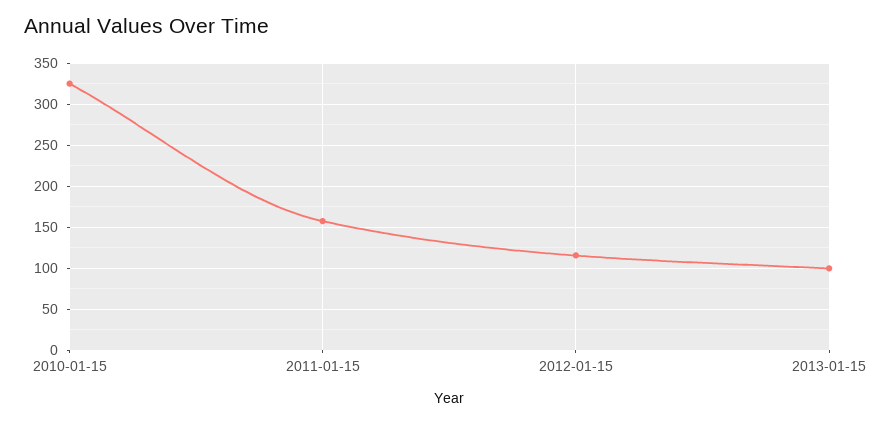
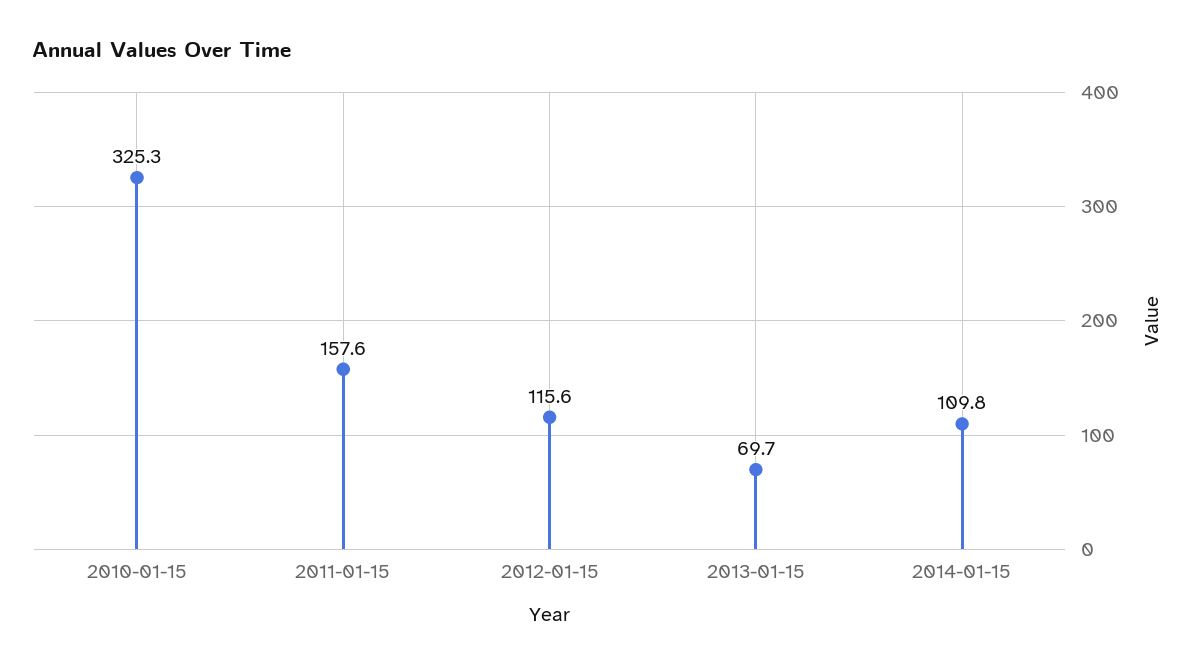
2013-01-15: 100 -> 69.7
2014-01-15: none -> 109.8

